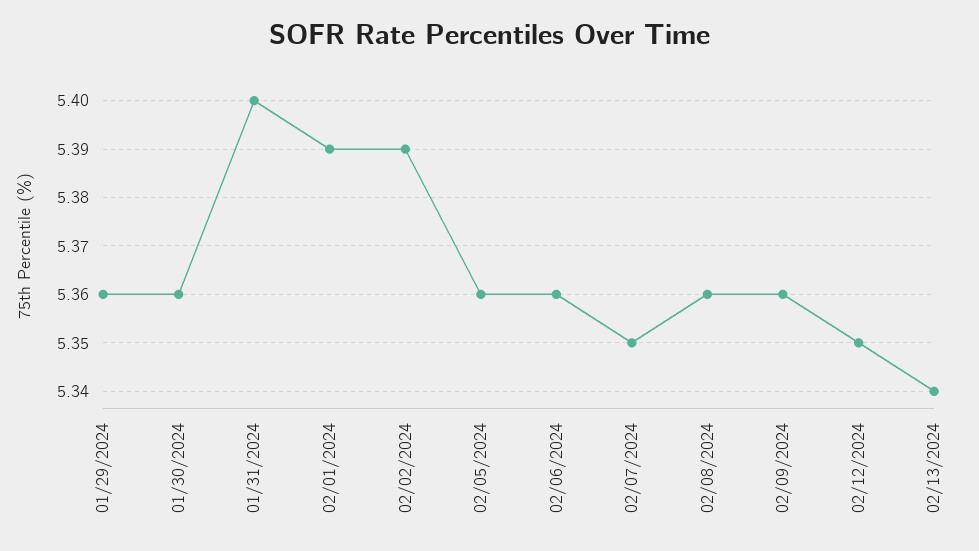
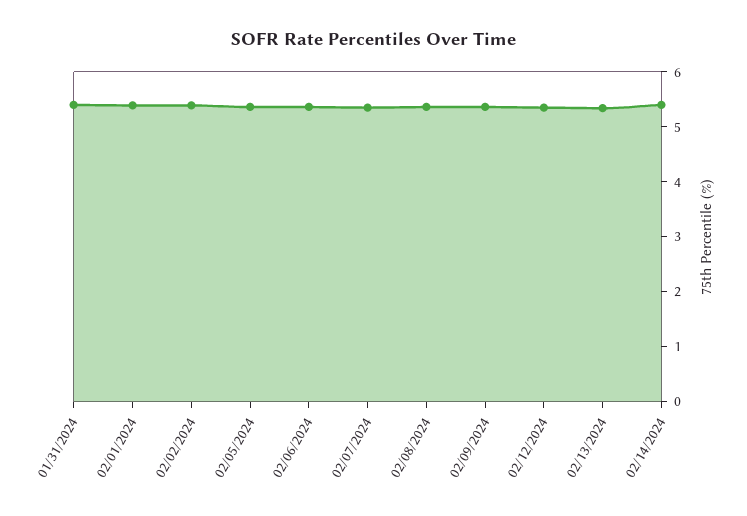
01/29/2024: 5.36 -> none
01/30/2024: 5.36 -> none
02/14/2024: none -> 5.4

